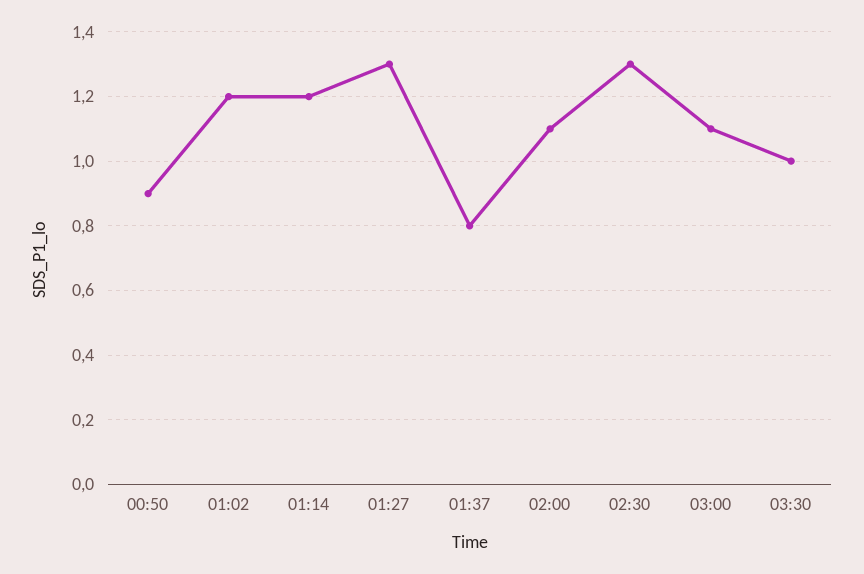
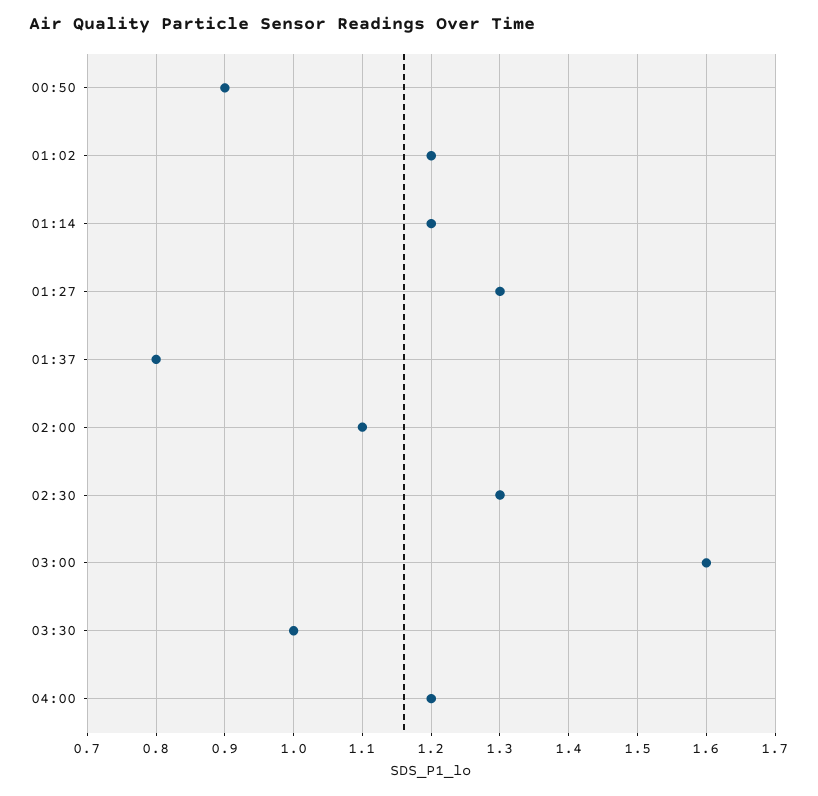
03:00: 1.1 -> 1.6
04:00: none -> 1.2

